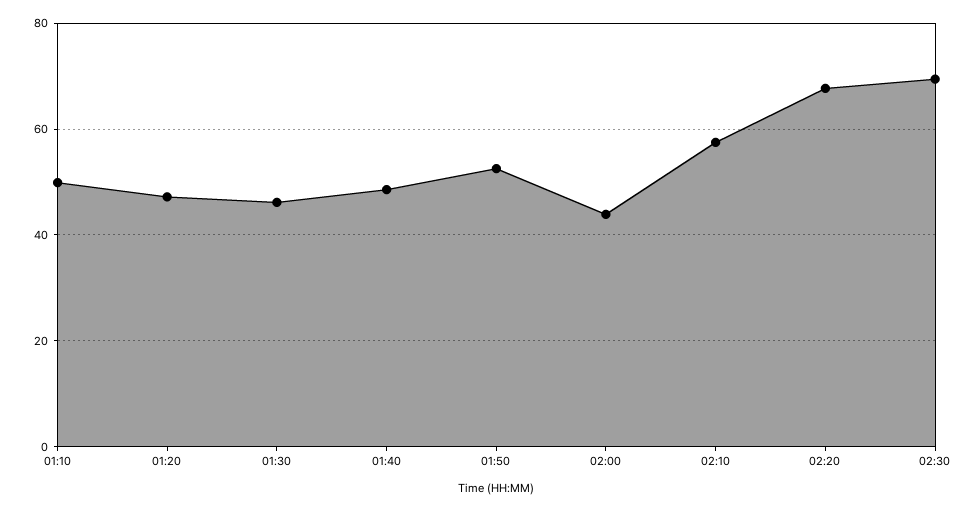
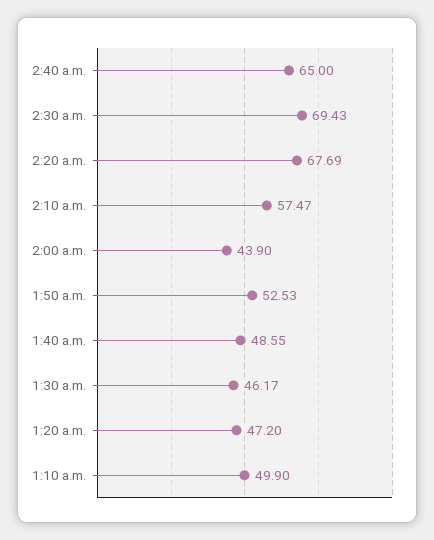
2:40 a.m.: none -> 65

